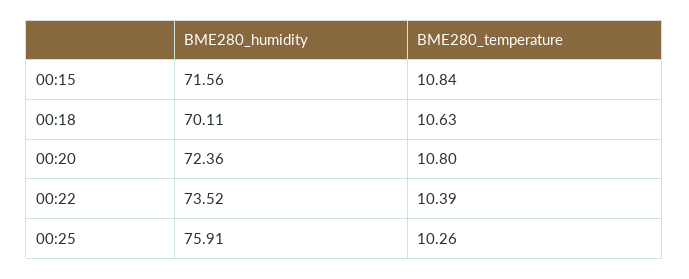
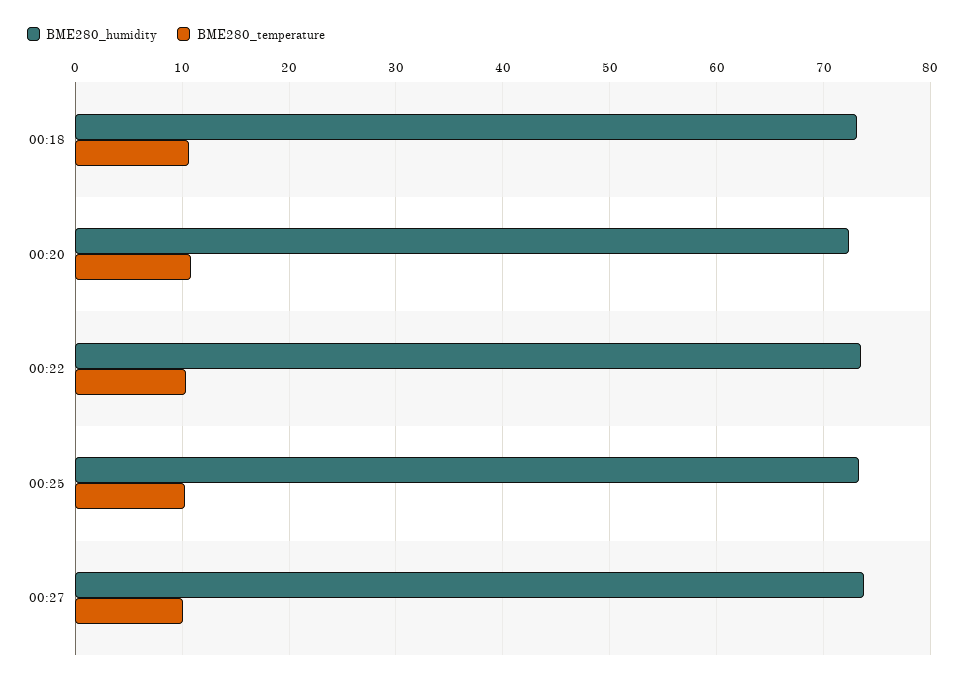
BME280_humidity, 00:15: 71.56 -> none
BME280_temperature, 00:15: 10.84 -> none
BME280_humidity, 00:18: 70.11 -> 73
BME280_humidity, 00:25: 75.91 -> 73
BME280_humidity, 00:27: none -> 74
BME280_temperature, 00:27: none -> 10

